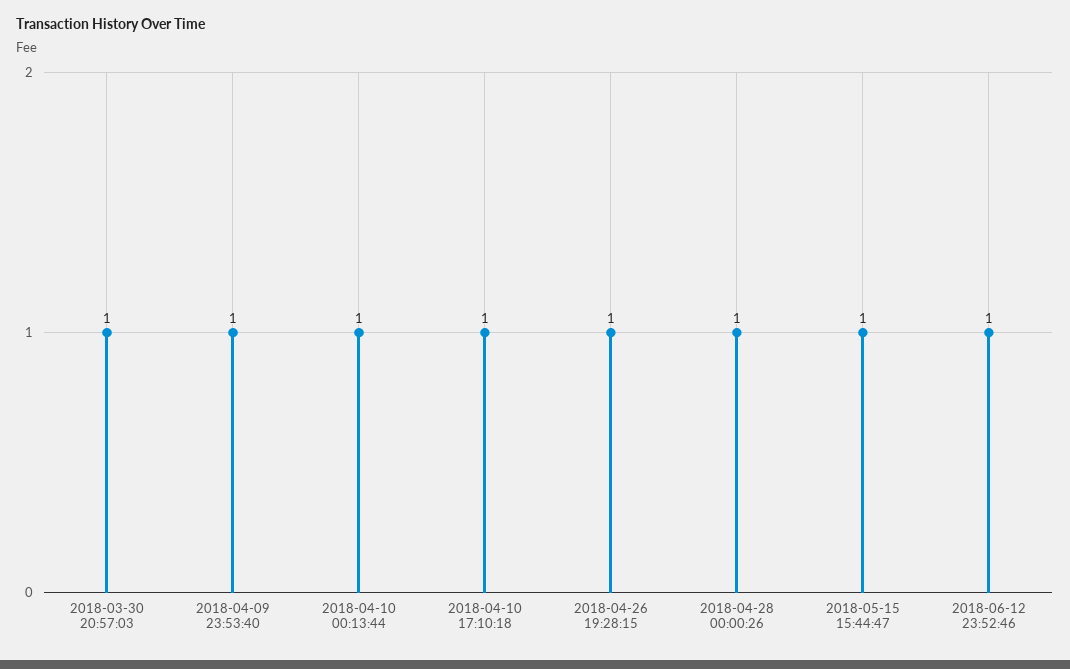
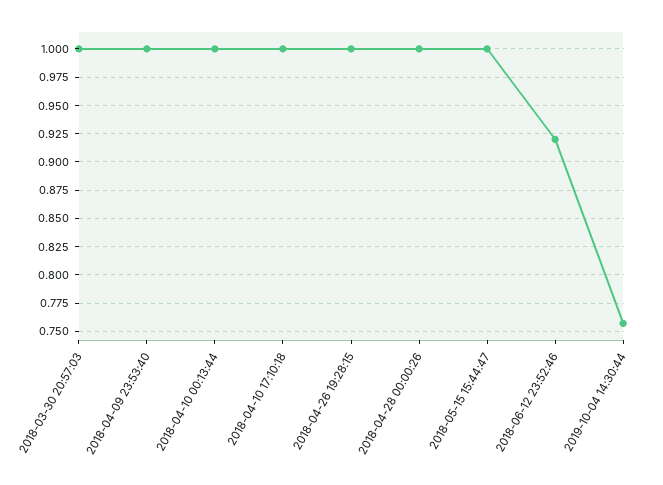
2018-06-12 23:52:46: 1 -> 0.925
2019-10-04 14:30:44: none -> 0.75

